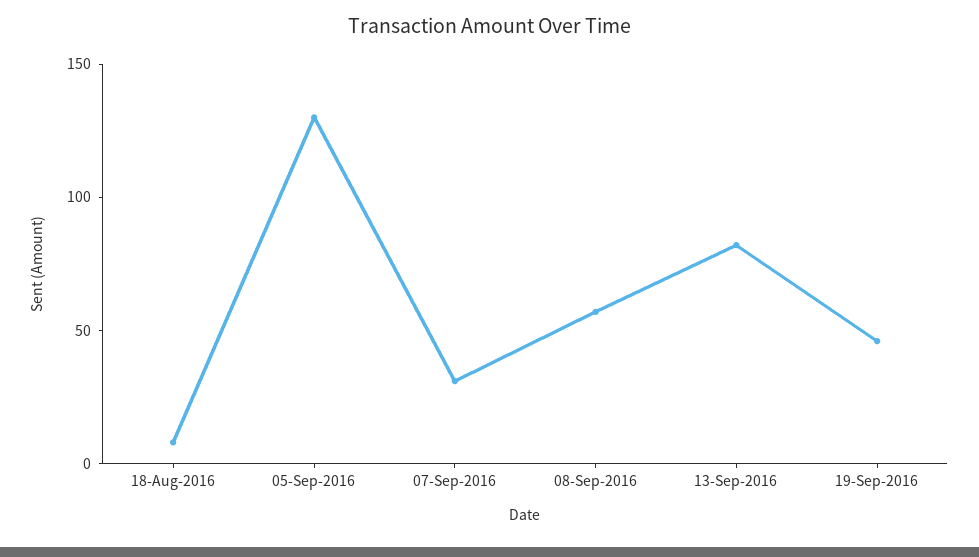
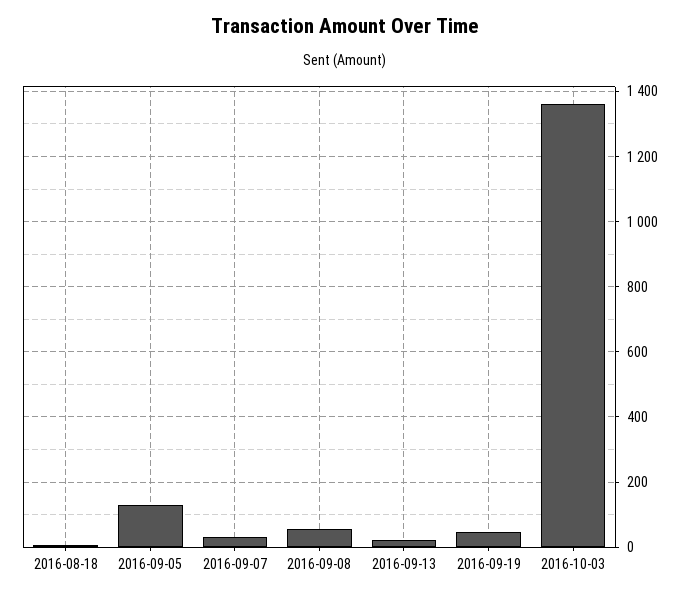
13-Sep-2016: 80 -> 20
2016-10-03: none -> 1360

